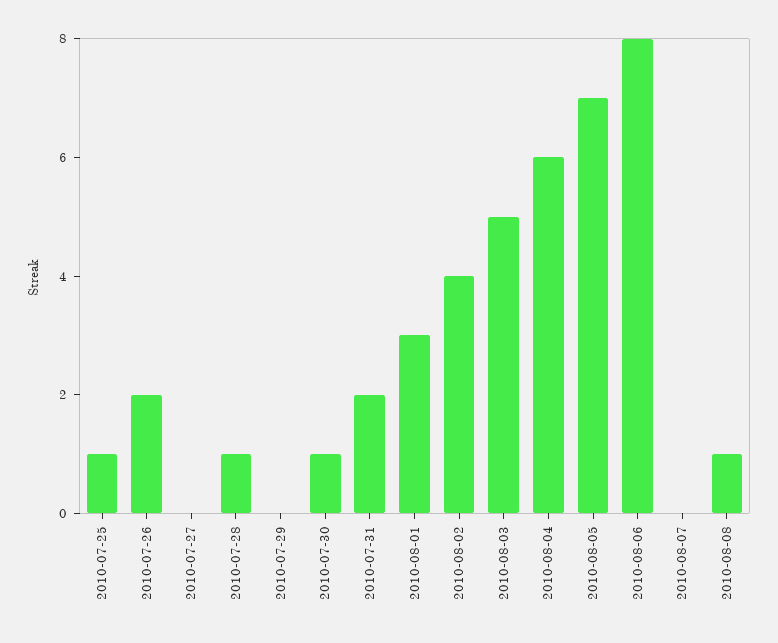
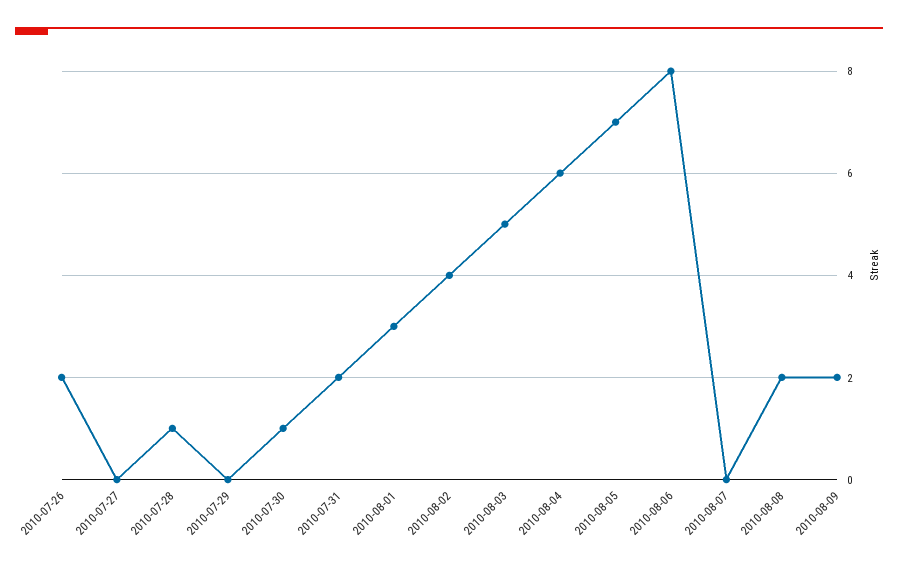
2010-07-25: 1 -> none
2010-08-08: 1 -> 2
2010-08-09: none -> 2

